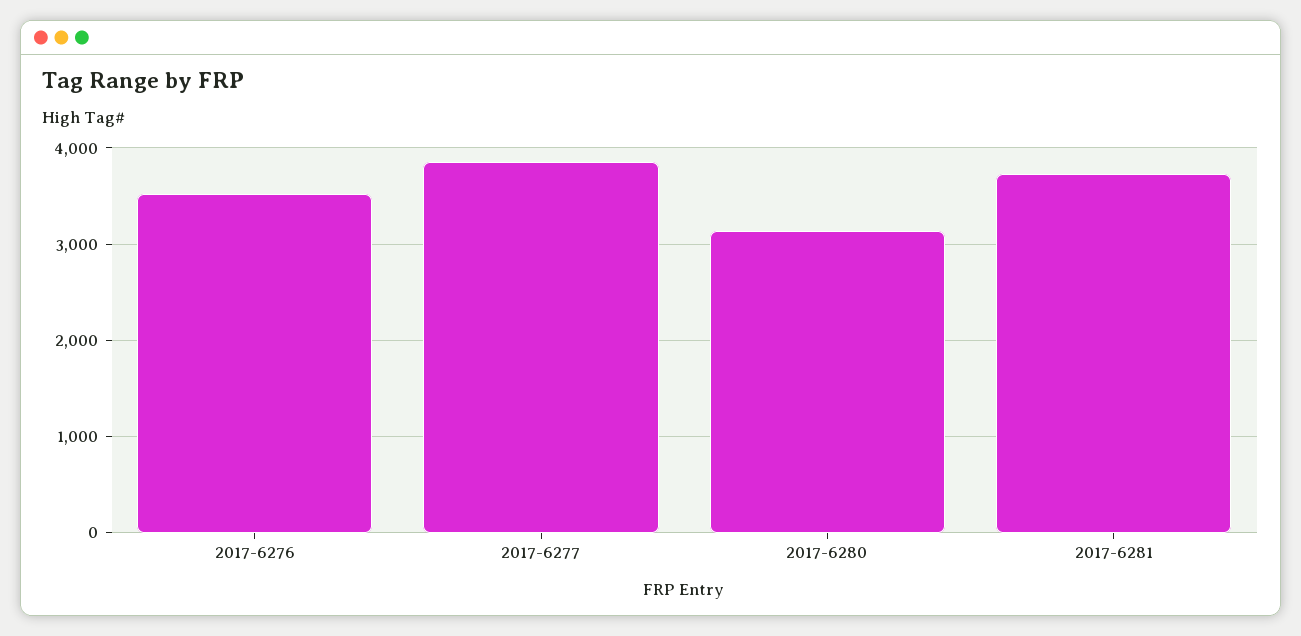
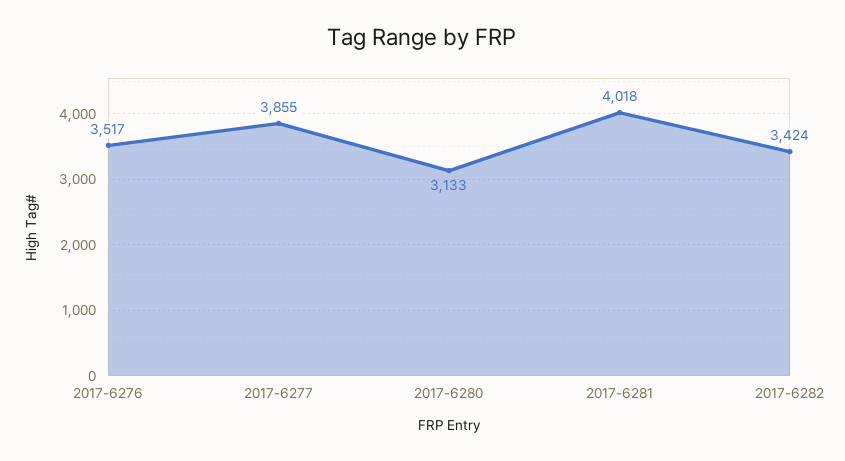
2017-6281: 3700 -> 4018
2017-6282: none -> 3424

